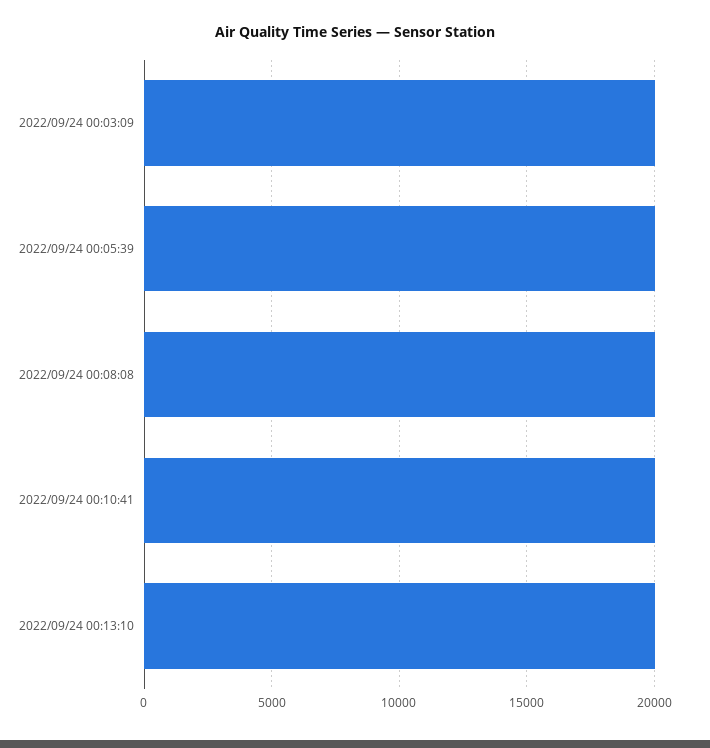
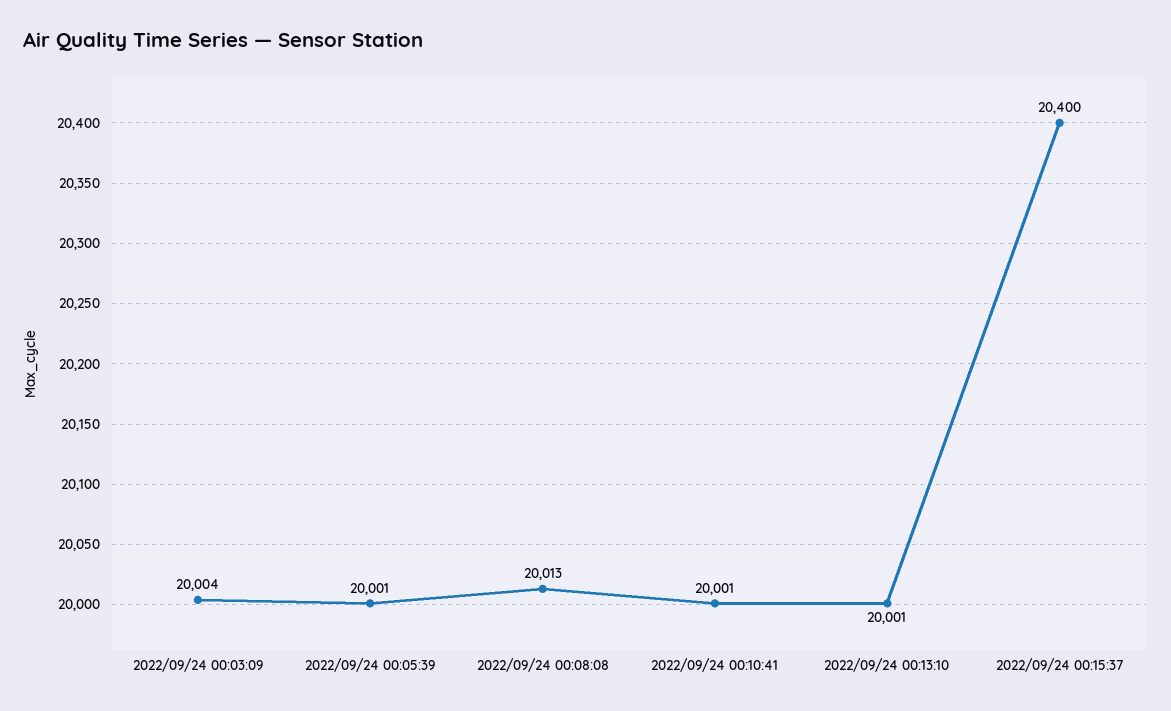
2022/09/24 00:15:37: none -> 20400

